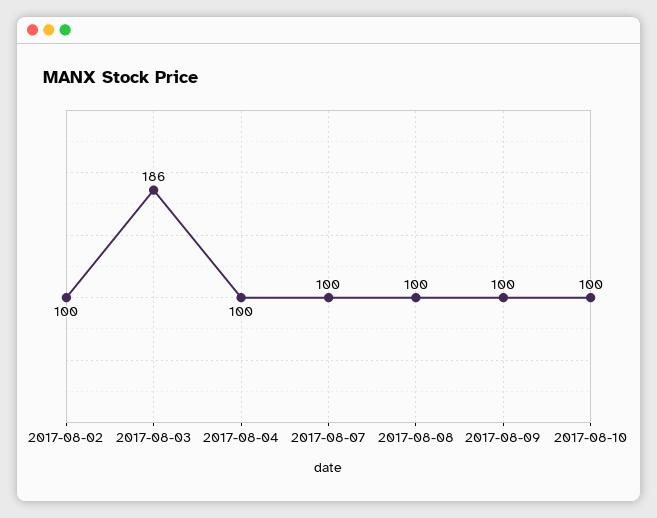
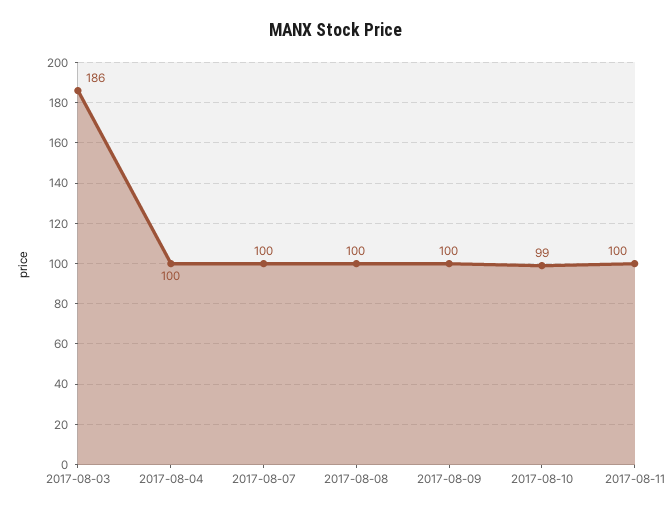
2017-08-02: 100 -> none
2017-08-10: 100 -> 99
2017-08-11: none -> 100

